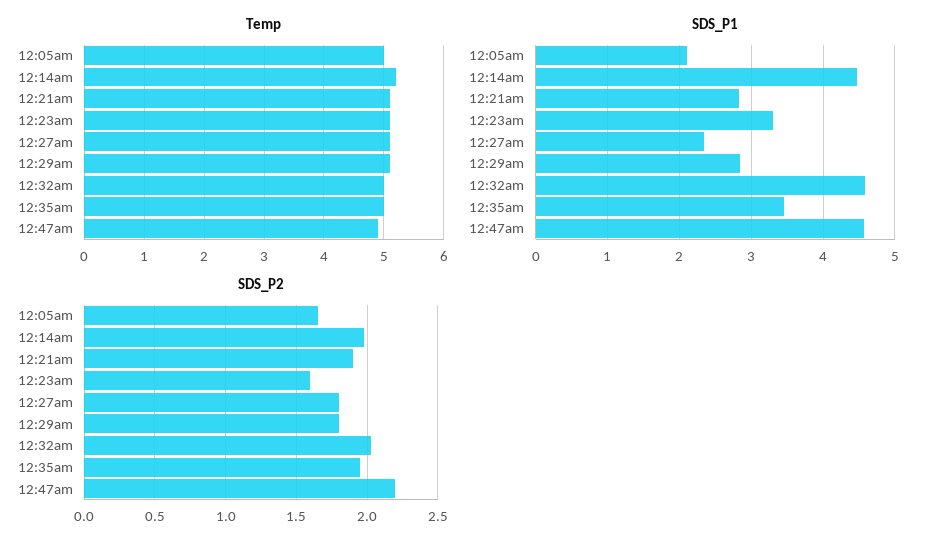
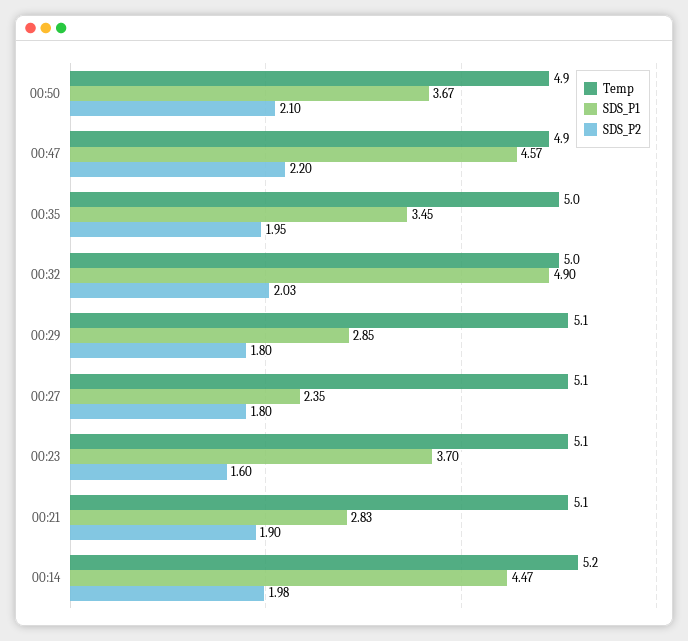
Temp, 12:05am: 5 -> none
SDS_P1, 12:05am: 2.1 -> none
SDS_P1, 12:23am: 3.3 -> 3.7
SDS_P1, 12:32am: 4.6 -> 4.9
SDS_P2, 12:05am: 1.65 -> none
Temp, 00:50: none -> 4.9
SDS_P1, 00:50: none -> 3.67
SDS_P2, 00:50: none -> 2.1

